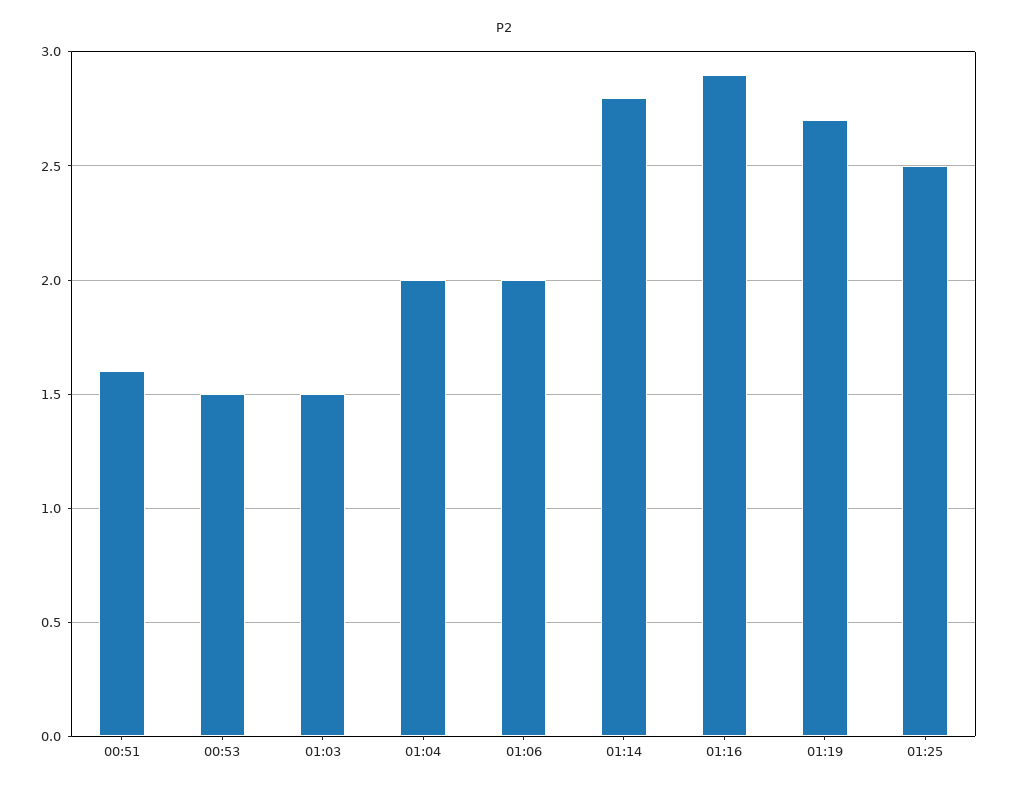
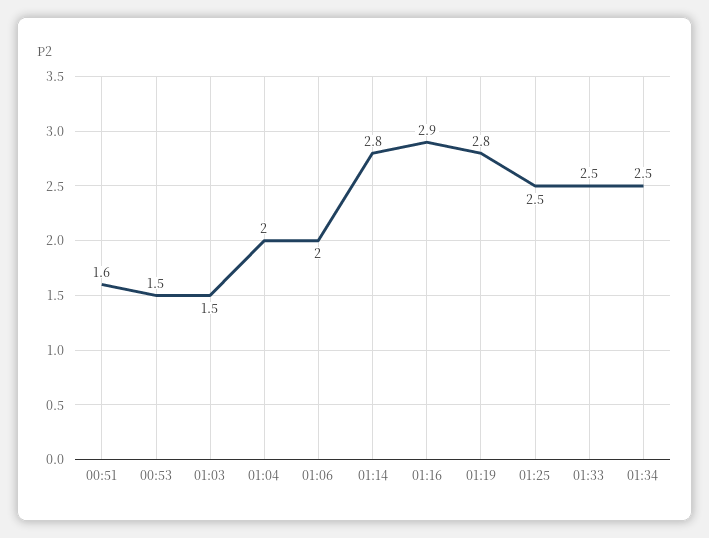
01:19: 2.7 -> 2.8
01:33: none -> 2.5
01:34: none -> 2.5

